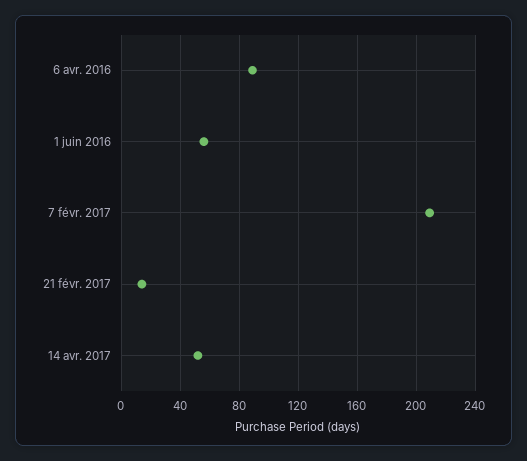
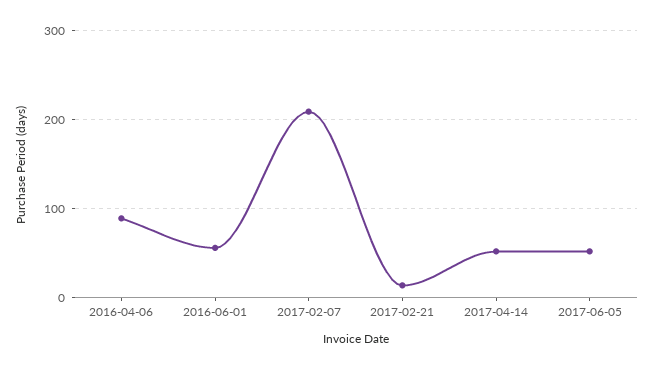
2017-06-05: none -> 50

